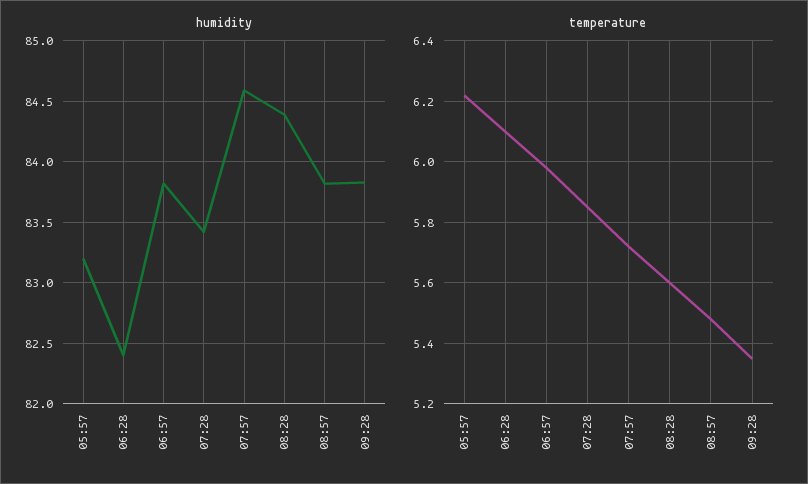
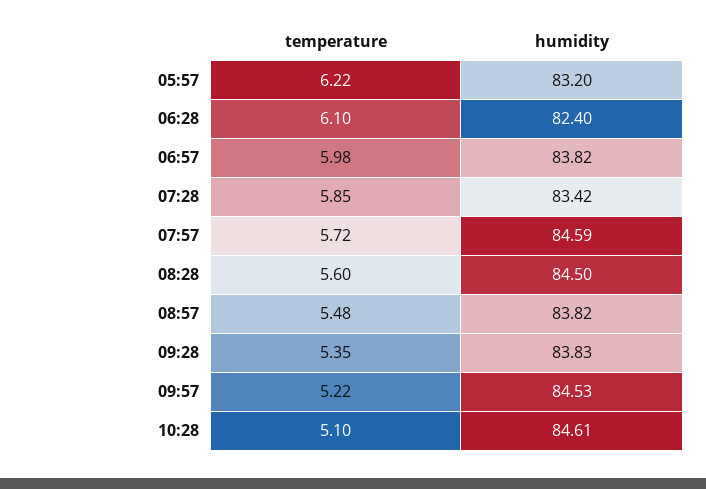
humidity, 08:28: 84.4 -> 84.5
temperature, 09:57: none -> 5.22
humidity, 09:57: none -> 84.53
temperature, 10:28: none -> 5.1
humidity, 10:28: none -> 84.61

